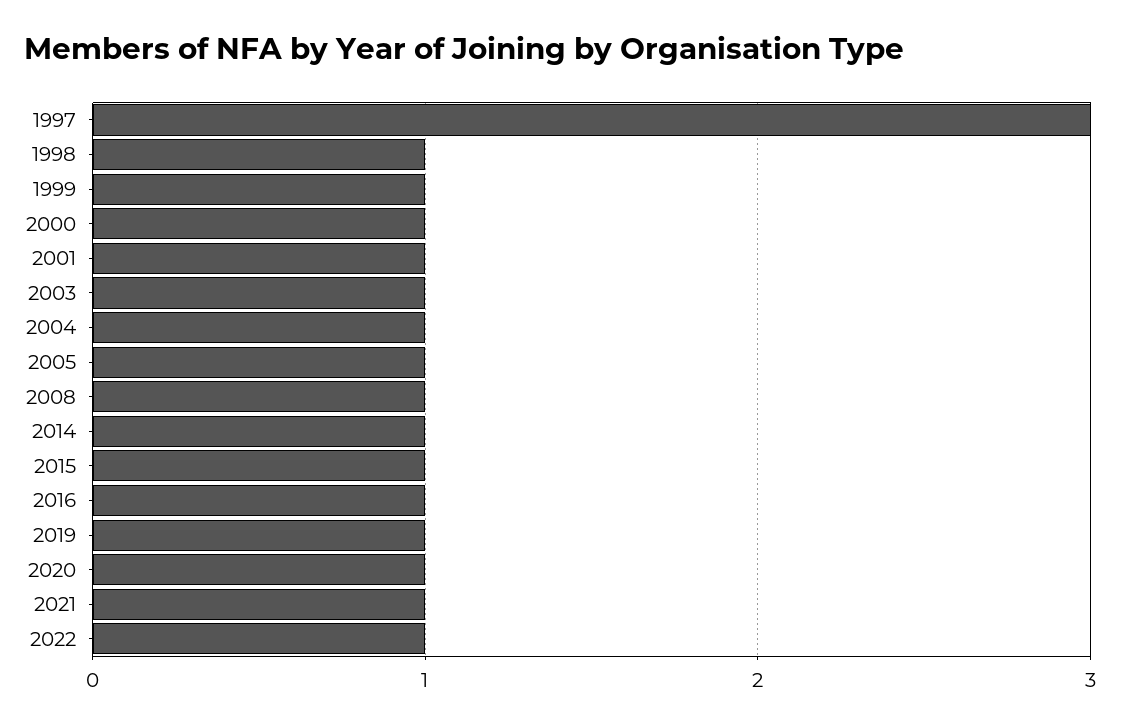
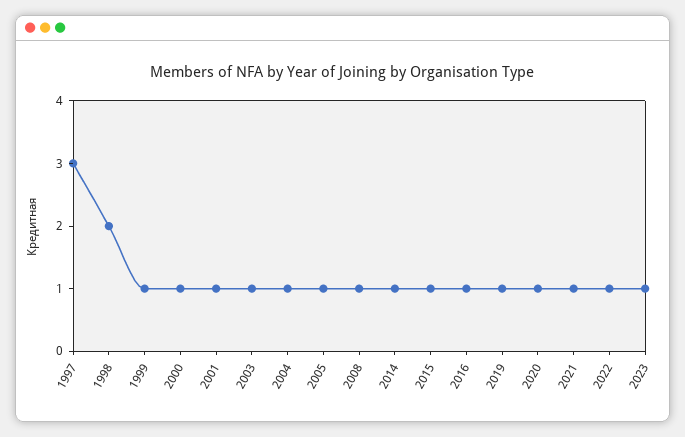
1998: 1 -> 2
2023: none -> 1

